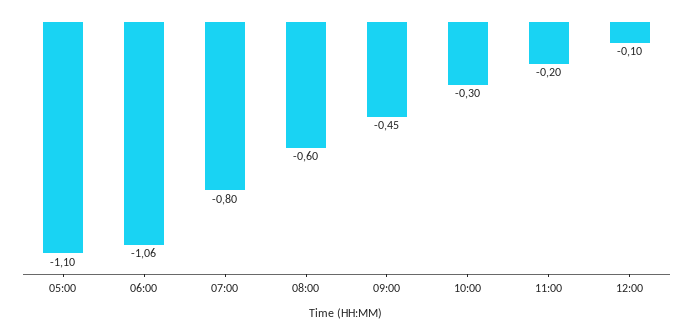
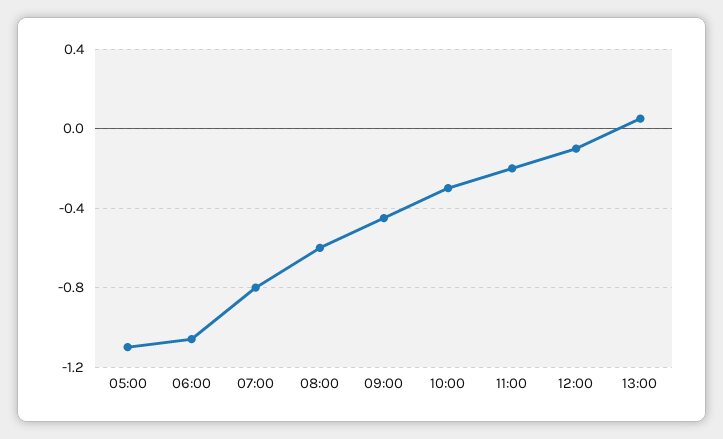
13:00: none -> 0.05

